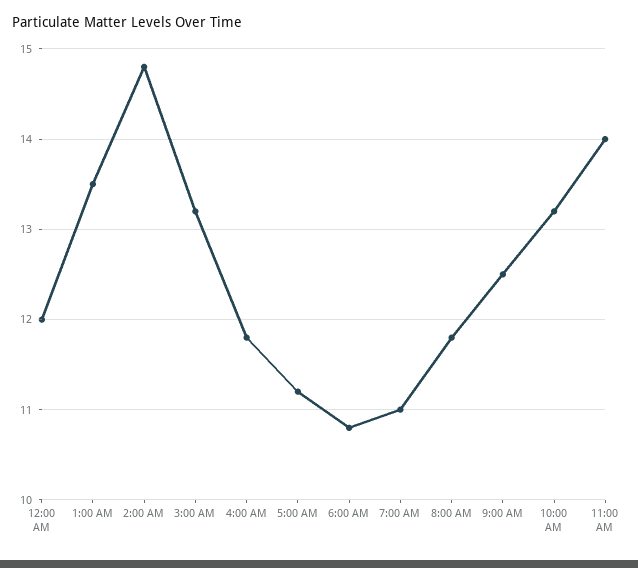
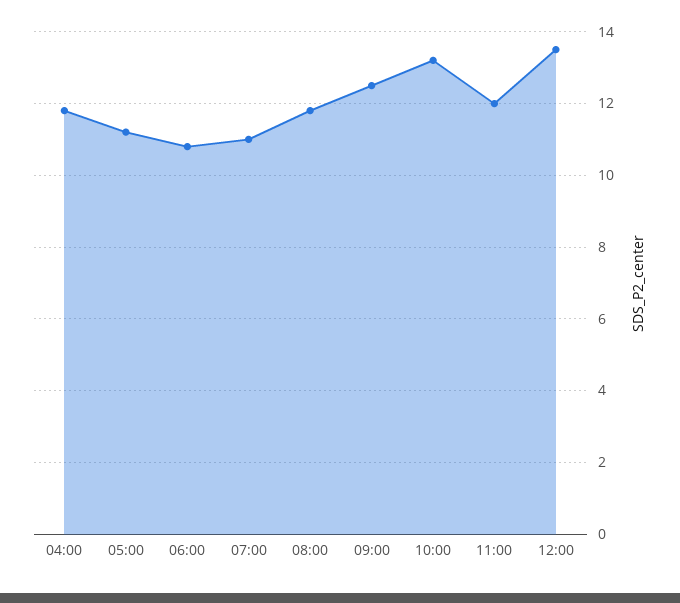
12:00 AM: 12 -> none
1:00 AM: 13.5 -> none
2:00 AM: 14.8 -> none
3:00 AM: 13.2 -> none
11:00 AM: 14 -> 12
12:00: none -> 13.5

